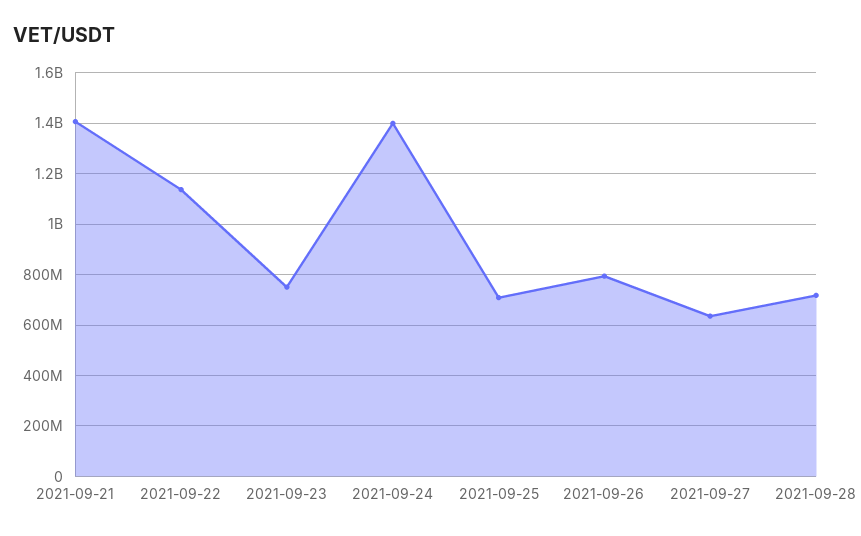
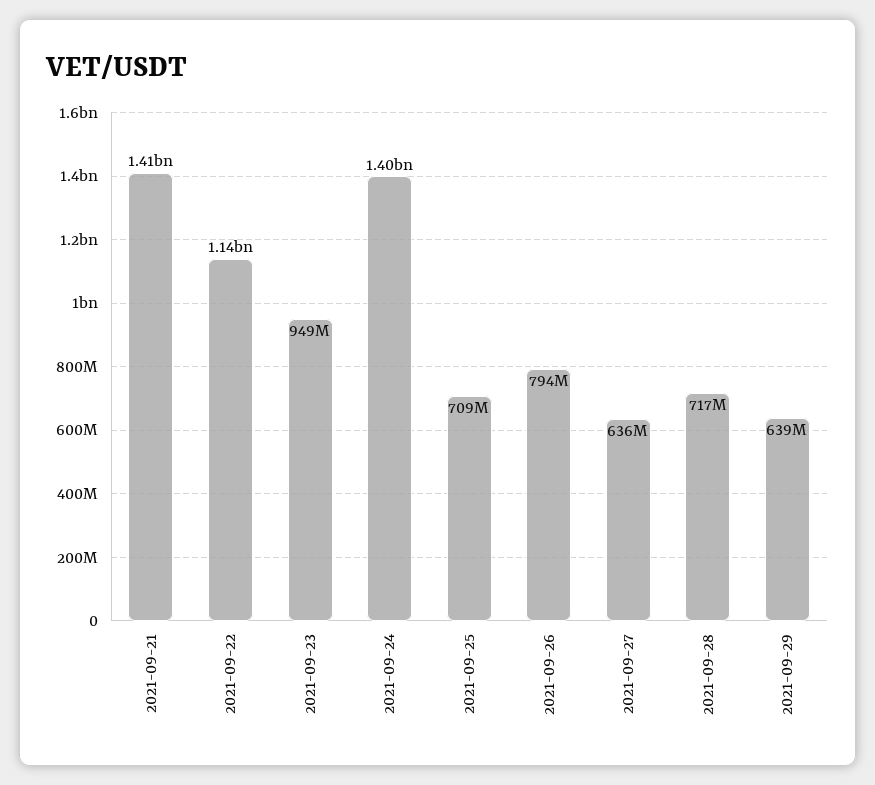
2021-09-23: 750000000 -> 949000000
2021-09-29: none -> 639000000

